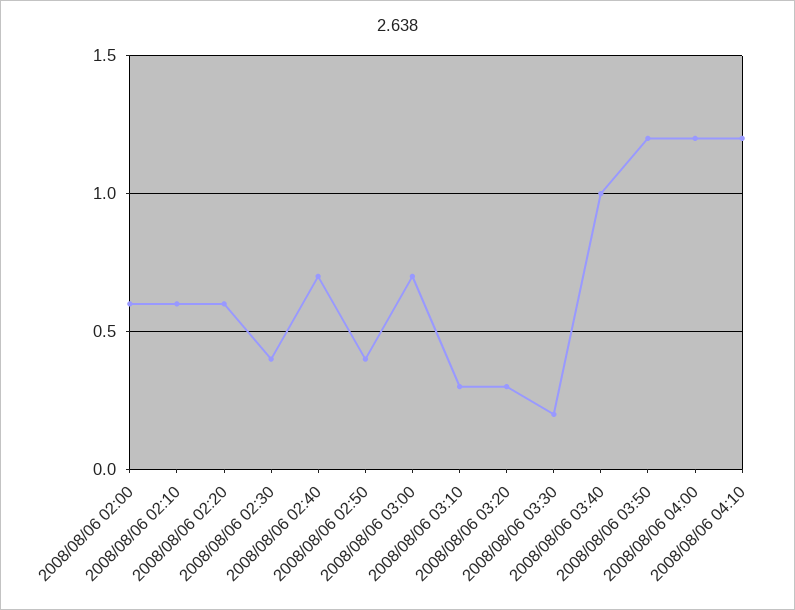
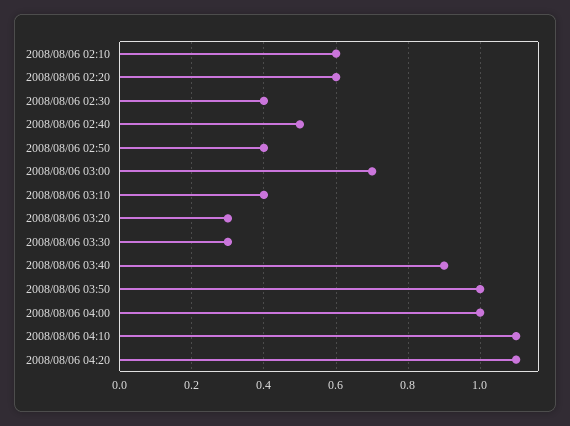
2008/08/06 02:00: 0.6 -> none
2008/08/06 02:40: 0.7 -> 0.5
2008/08/06 03:10: 0.3 -> 0.4
2008/08/06 03:30: 0.2 -> 0.3
2008/08/06 03:40: 1 -> 0.9
2008/08/06 03:50: 1.2 -> 1
2008/08/06 04:00: 1.2 -> 1
2008/08/06 04:10: 1.2 -> 1.1
2008/08/06 04:20: none -> 1.1

